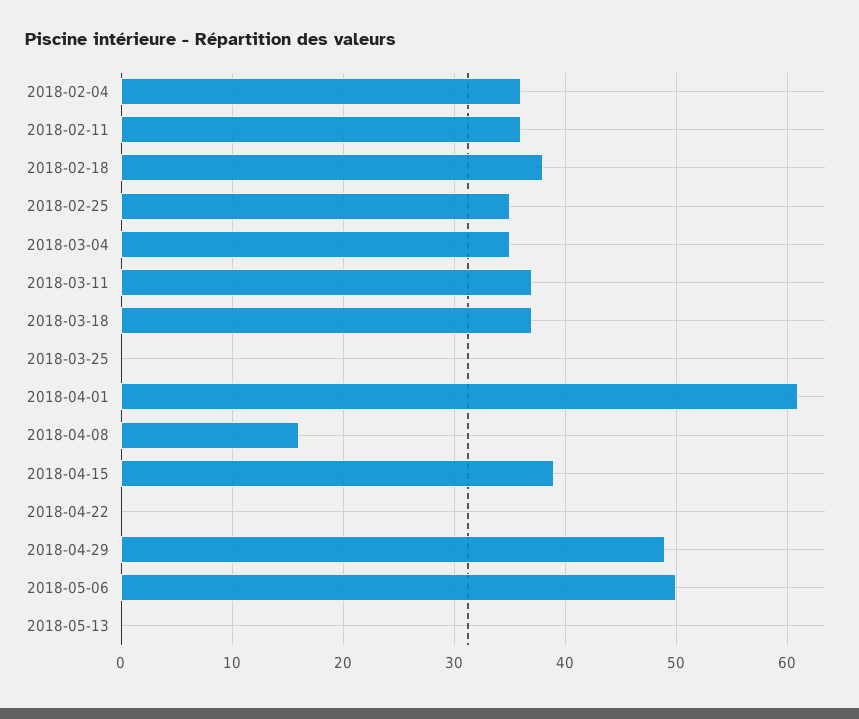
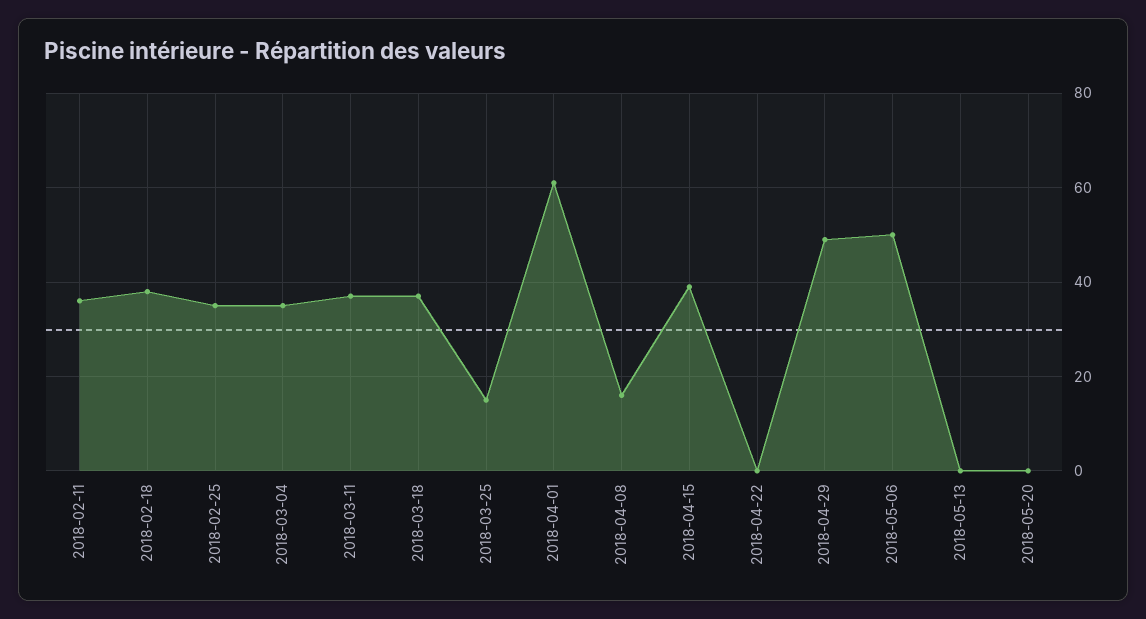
2018-02-04: 36 -> none
2018-03-25: 0 -> 15
2018-05-20: none -> 0

